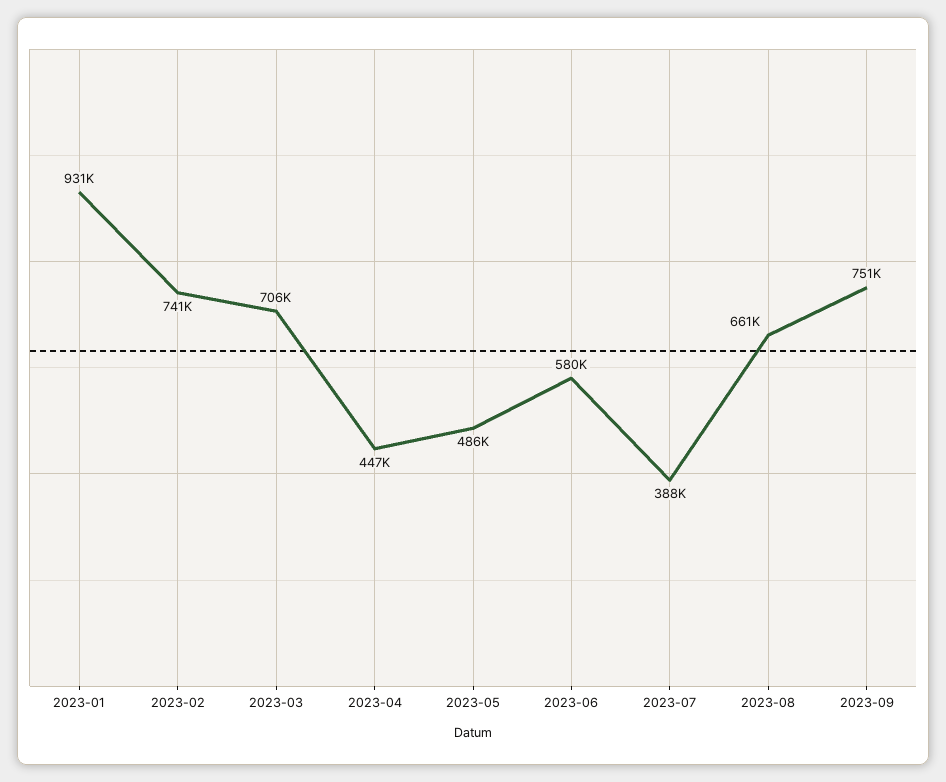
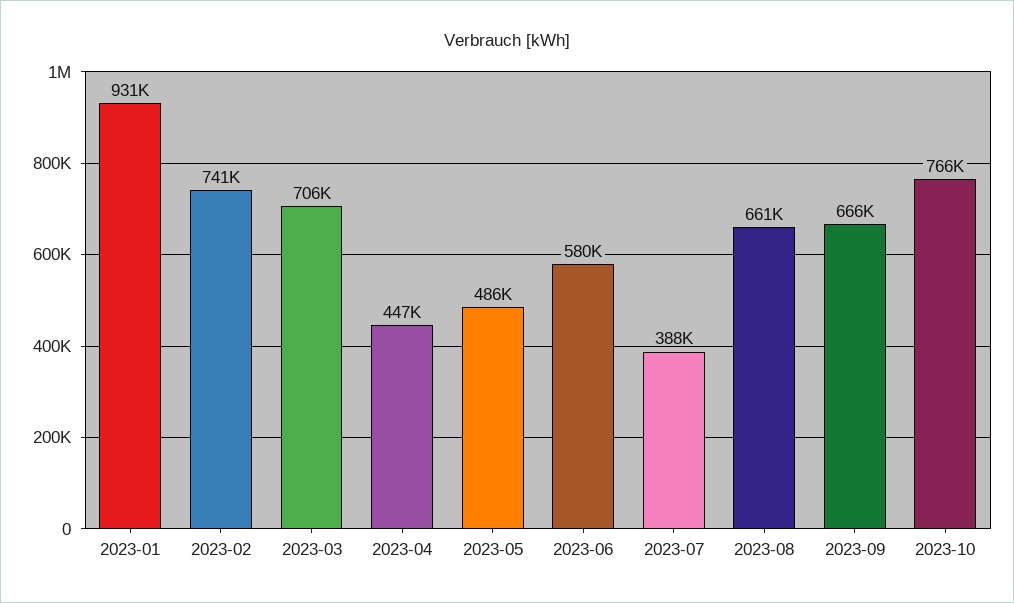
2023-09: 751000 -> 666000
2023-10: none -> 766000

